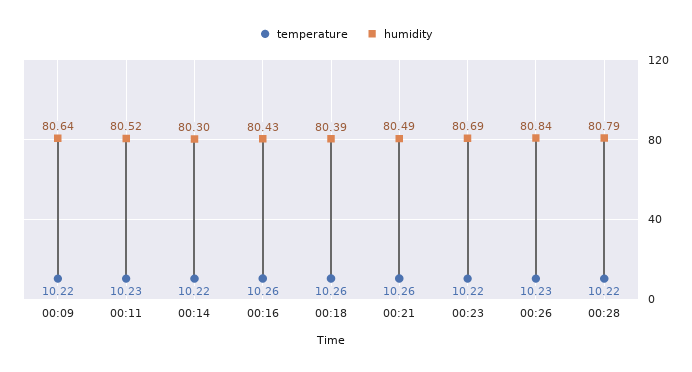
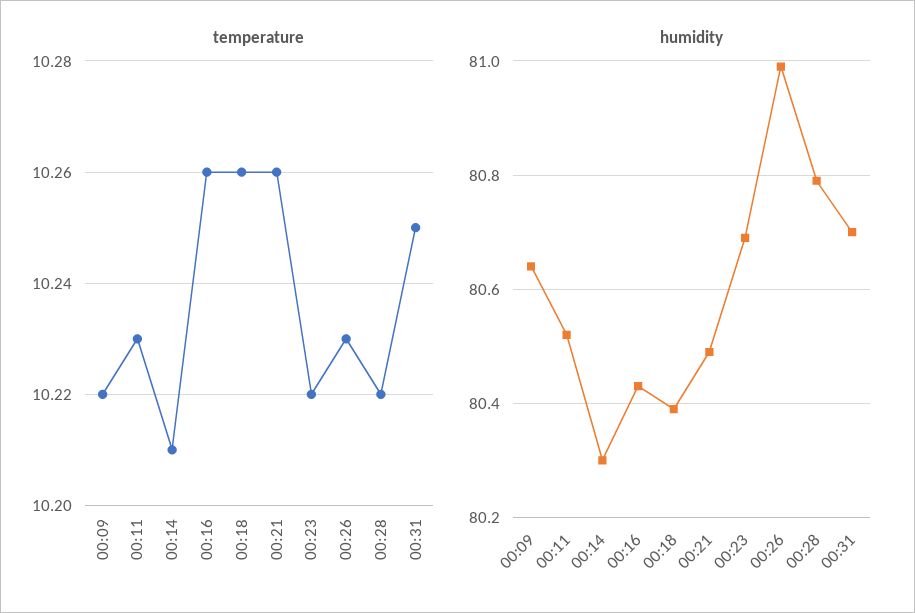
temperature, 00:14: 10.22 -> 10.21
humidity, 00:26: 80.84 -> 81
temperature, 00:31: none -> 10.25
humidity, 00:31: none -> 80.7

